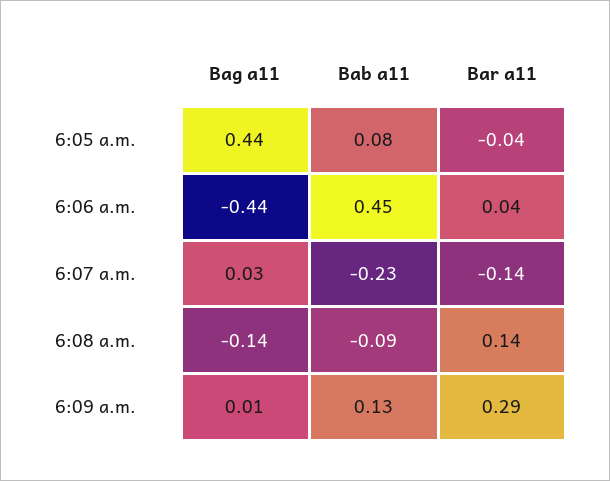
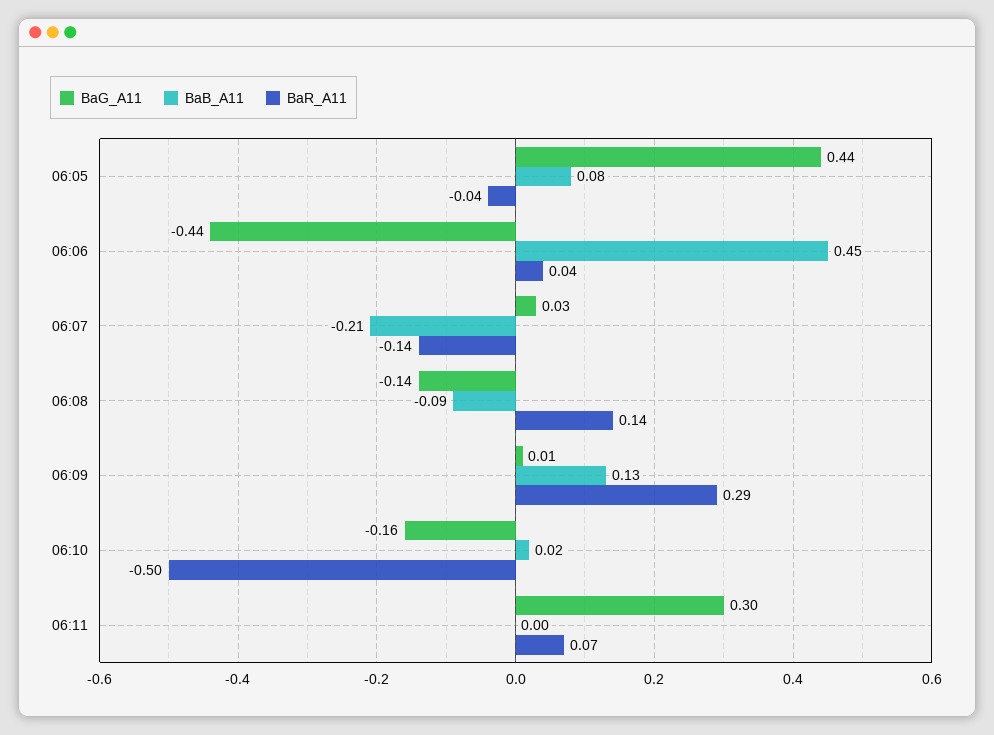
Bab a11, 6:07 a.m.: -0.23 -> -0.21
Bag a11, 06:10: none -> -0.16
Bab a11, 06:10: none -> 0.02
Bar a11, 06:10: none -> -0.5
Bag a11, 06:11: none -> 0.3
Bab a11, 06:11: none -> 0
Bar a11, 06:11: none -> 0.07

